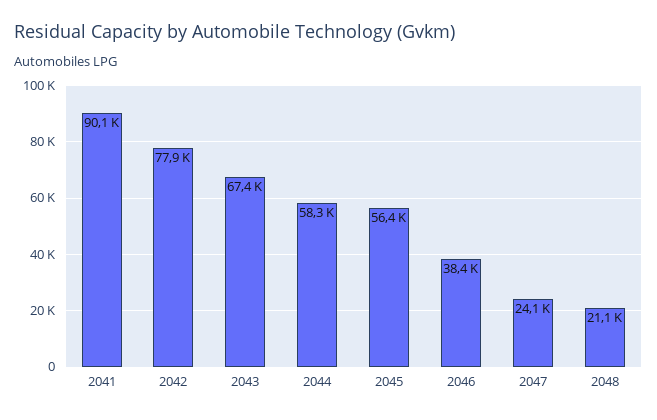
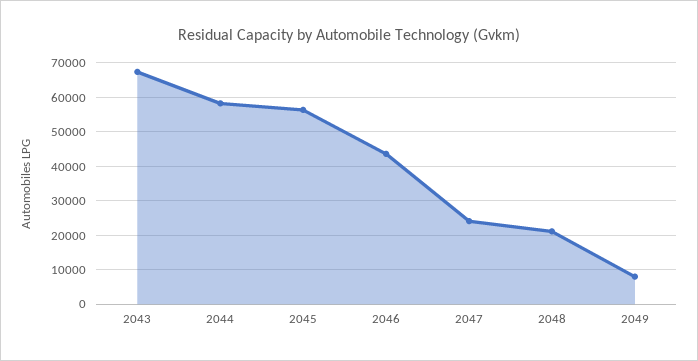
2041: 90100 -> none
2042: 77900 -> none
2046: 38400 -> 44000
2049: none -> 8000

